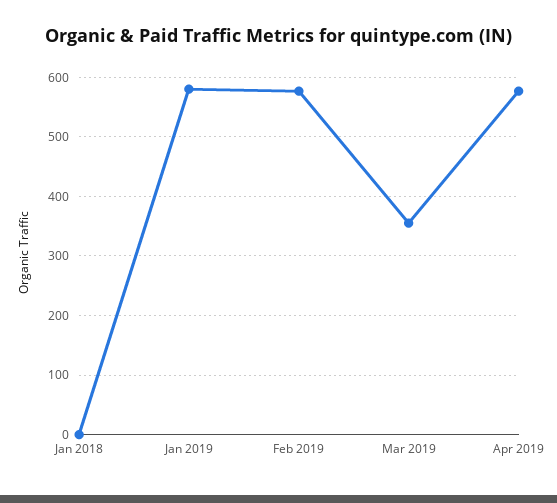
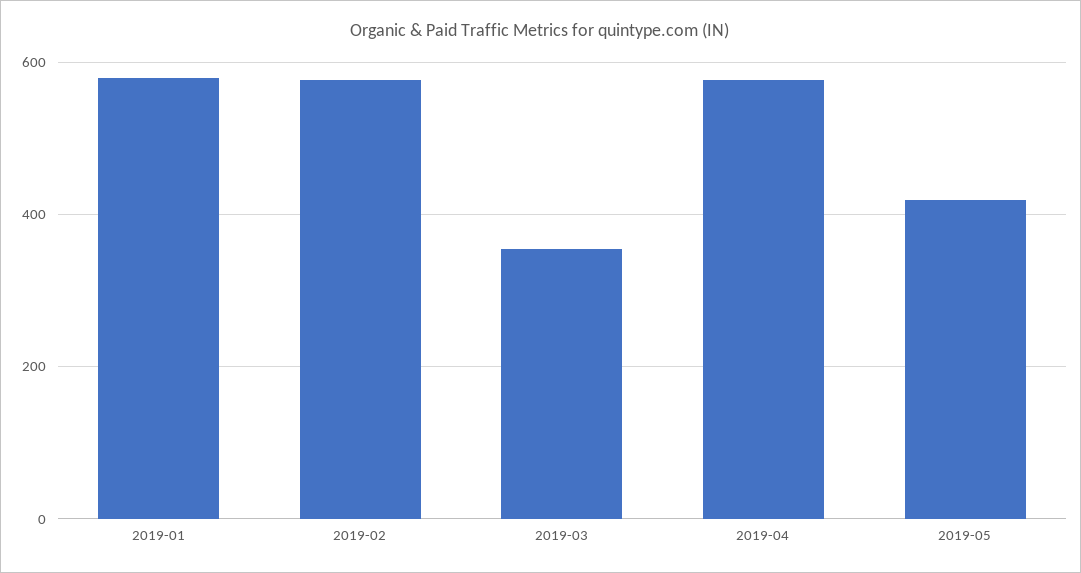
Jan 2018: 0 -> none
2019-05: none -> 420

